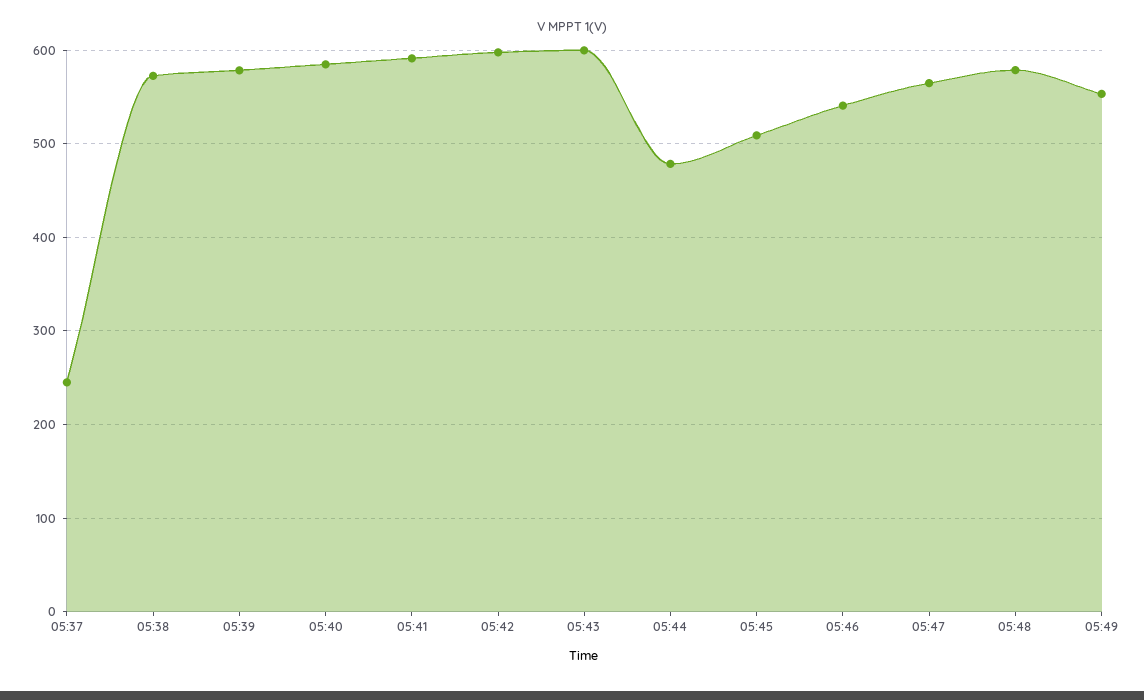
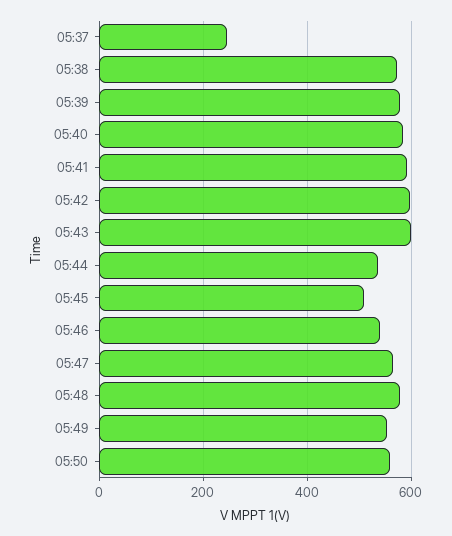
05:44: 480 -> 540
05:50: none -> 560

